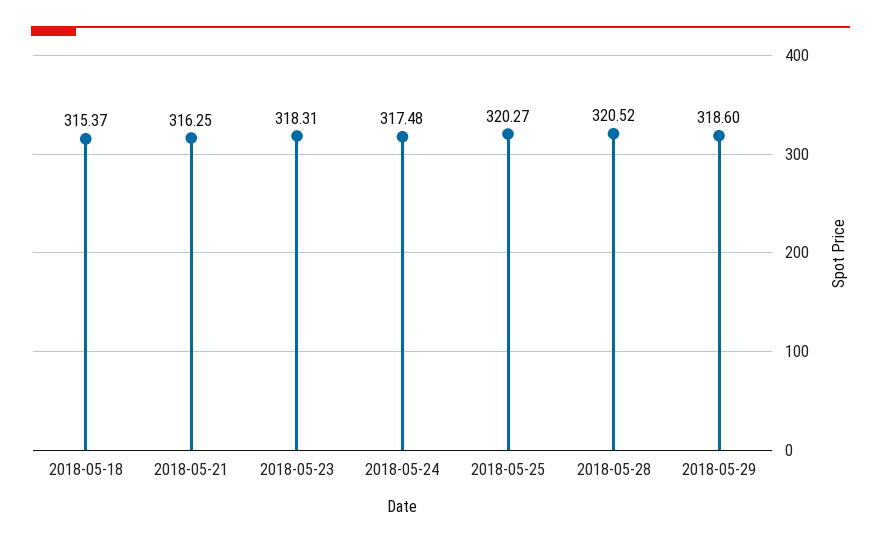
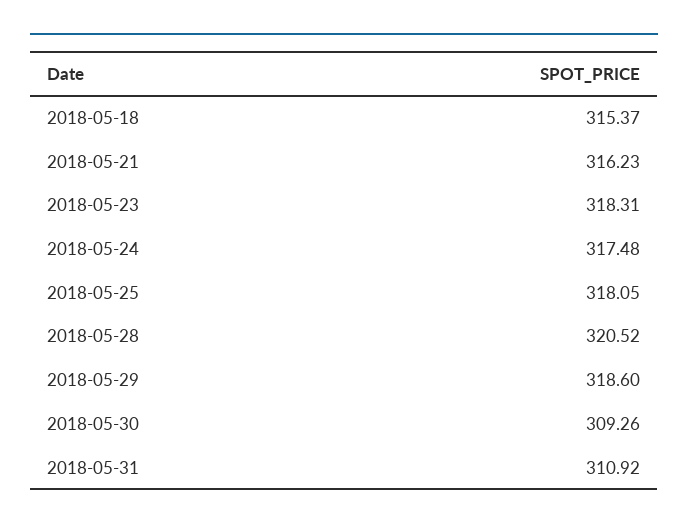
2018-05-21: 316.25 -> 316.23
2018-05-25: 320.27 -> 318.05
2018-05-30: none -> 309.26
2018-05-31: none -> 310.92

